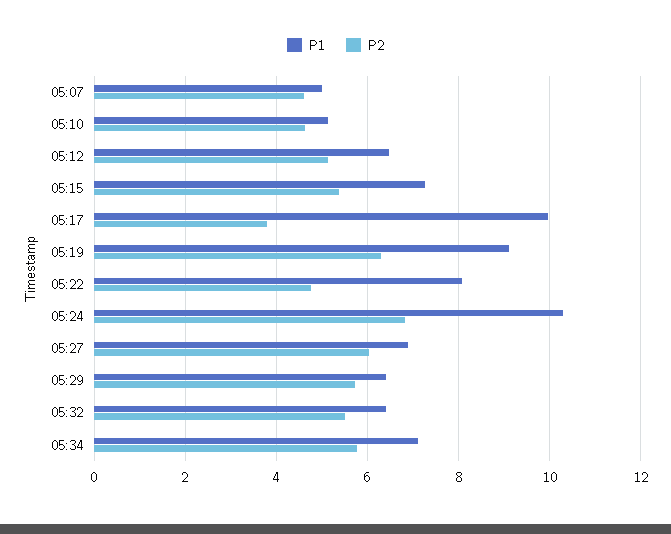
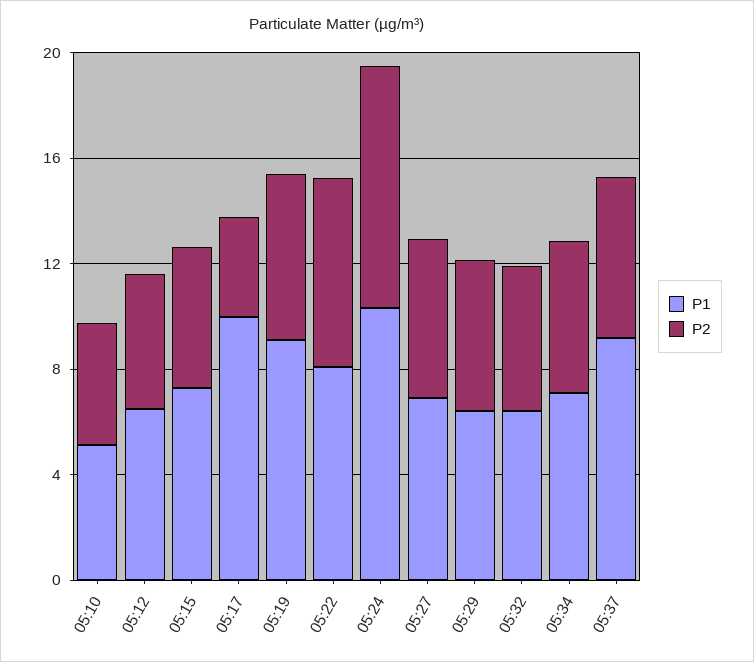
P1, 05:07: 5 -> none
P2, 05:07: 4.6 -> none
P2, 05:22: 4.8 -> 7
P2, 05:24: 6.8 -> 9
P1, 05:37: none -> 9
P2, 05:37: none -> 6

